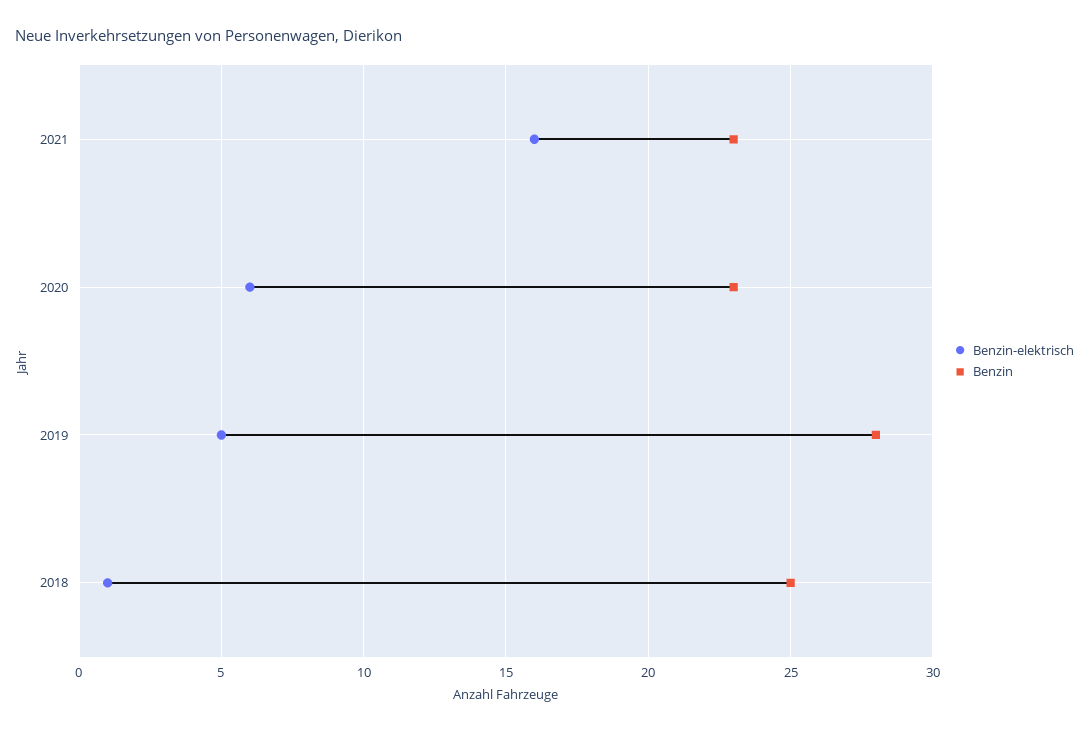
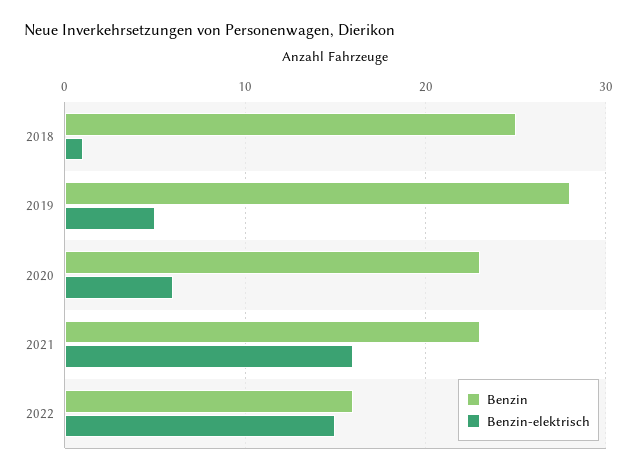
Benzin, 2022: none -> 16
Benzin-elektrisch, 2022: none -> 15

